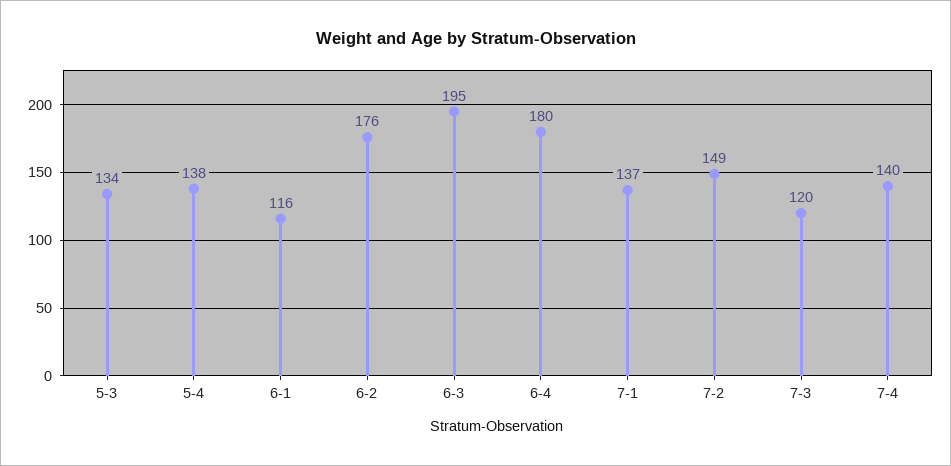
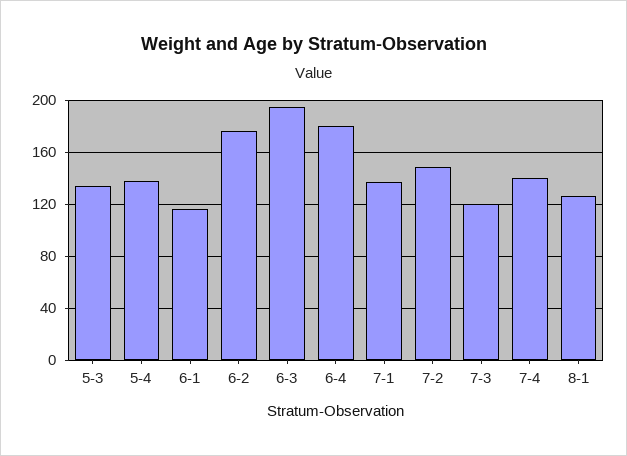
8-1: none -> 125

